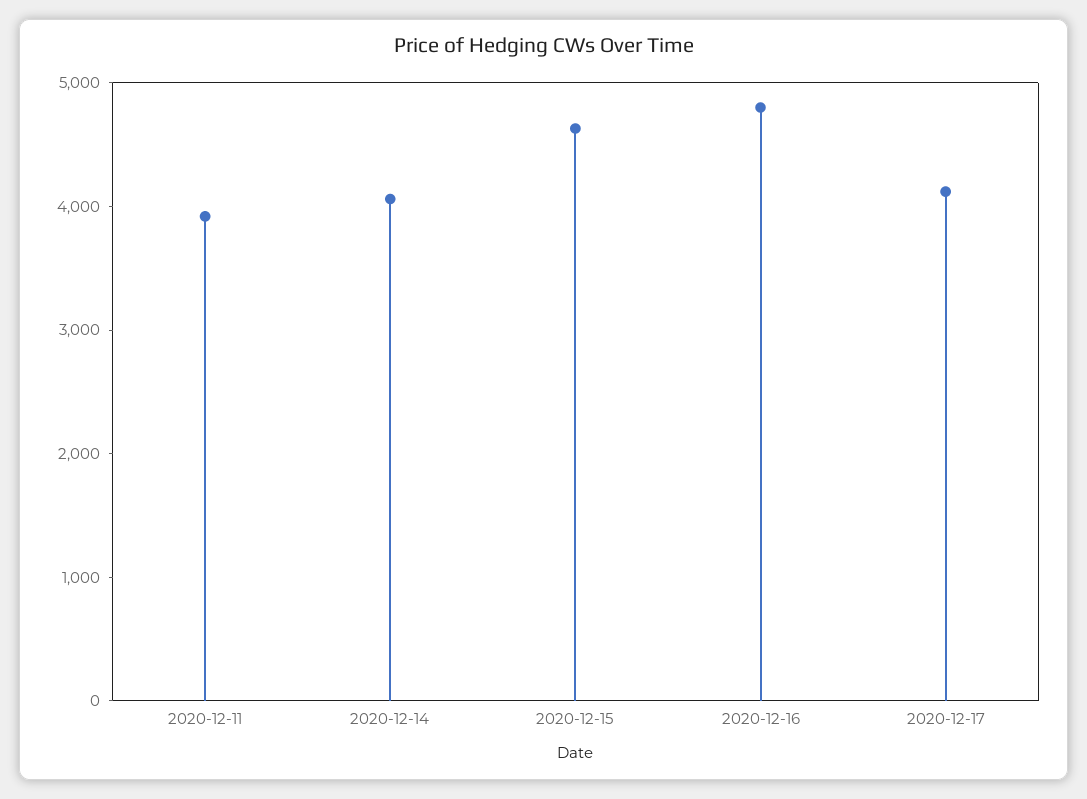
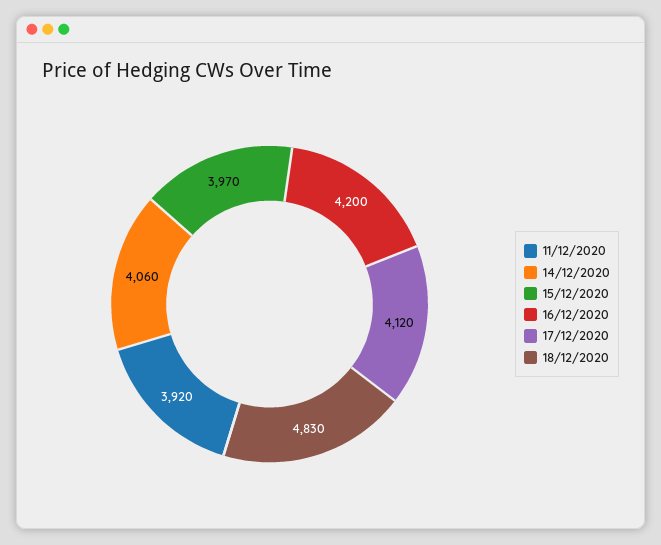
2020-12-15: 4600 -> 3970
2020-12-16: 4800 -> 4200
18/12/2020: none -> 4830

